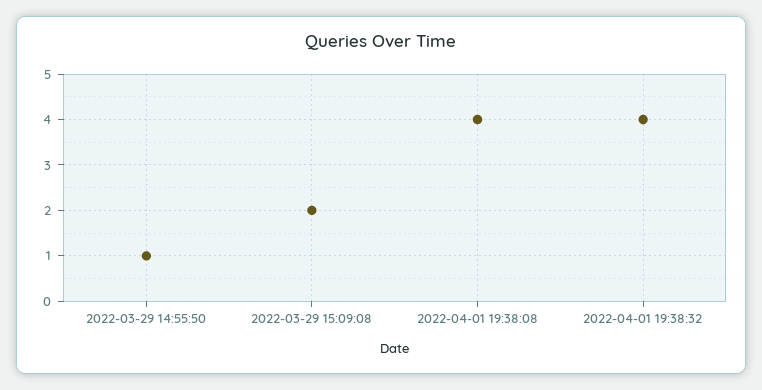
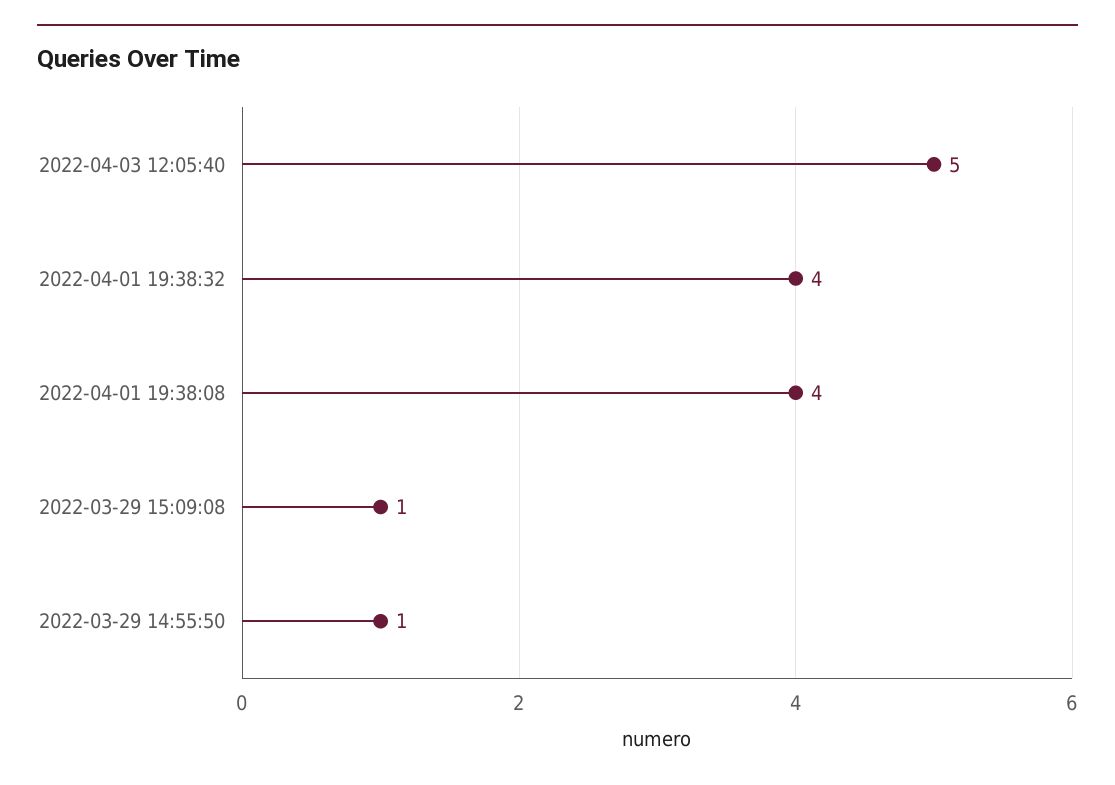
2022-03-29 15:09:08: 2 -> 1
2022-04-03 12:05:40: none -> 5

